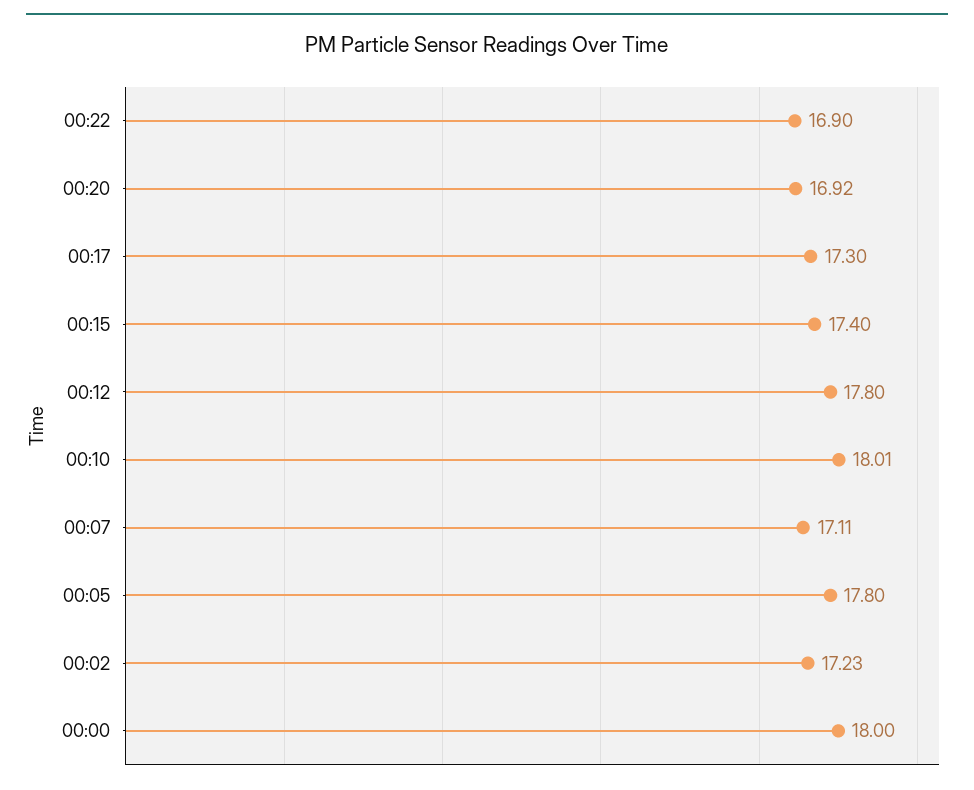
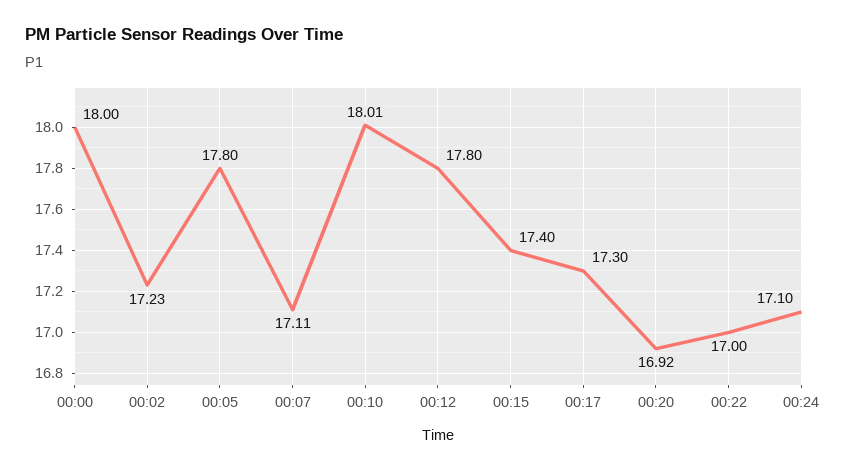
00:22: 16.9 -> 17
00:24: none -> 17.1

